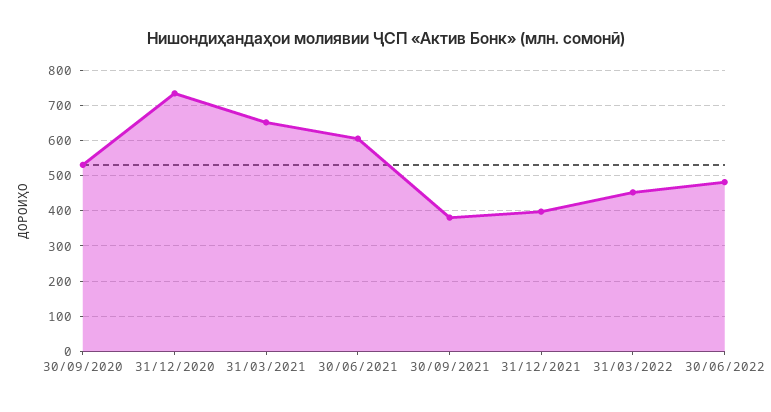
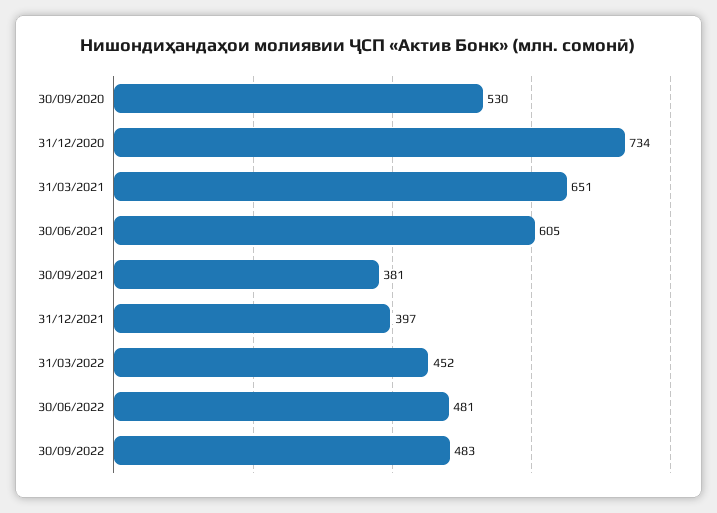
30/09/2022: none -> 483

